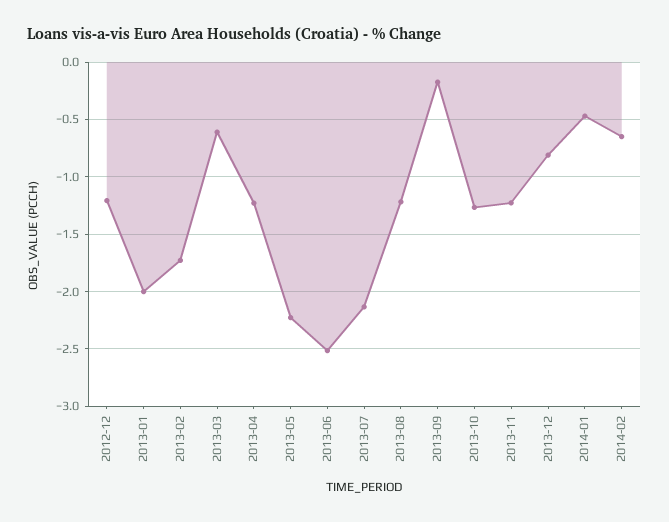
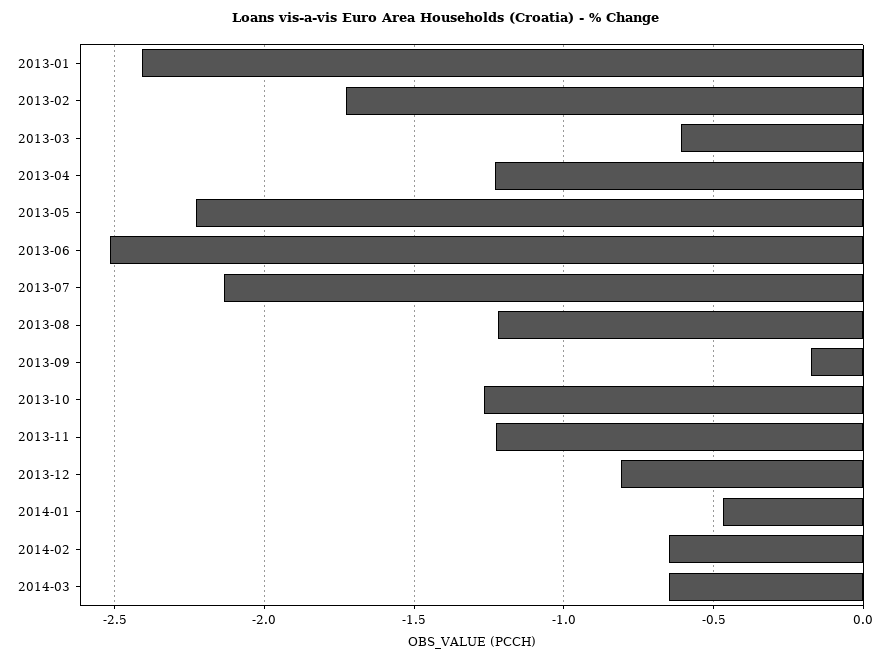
2012-12: -1.2 -> none
2013-01: -2 -> -2.4
2014-03: none -> -0.65

